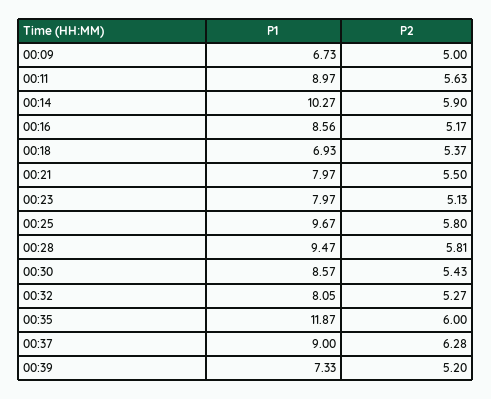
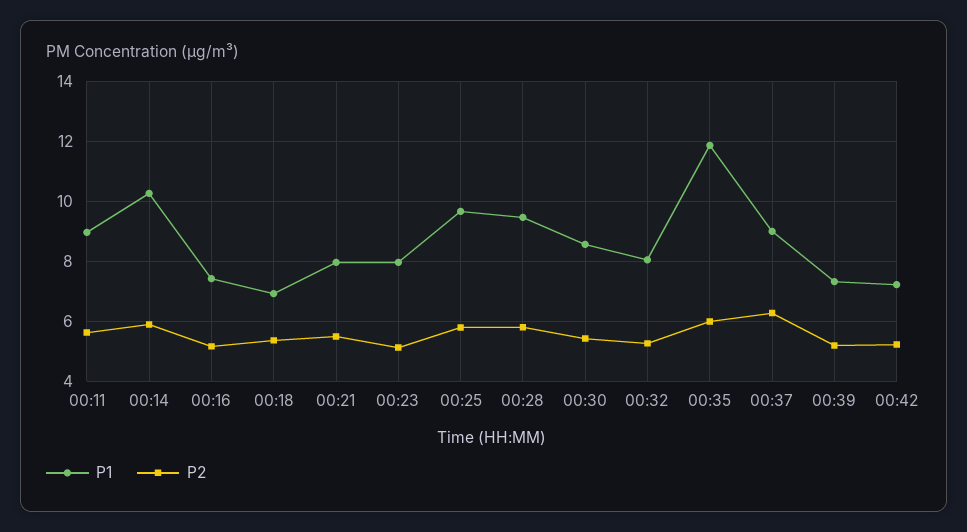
P1, 00:09: 6.73 -> none
P2, 00:09: 5 -> none
P1, 00:16: 8.56 -> 7.5
P1, 00:42: none -> 7.25
P2, 00:42: none -> 5.25

